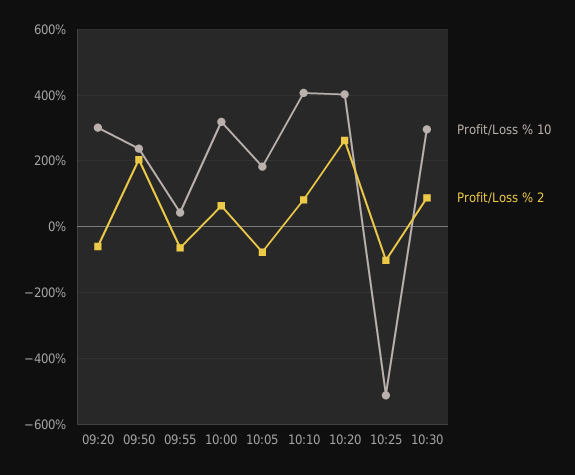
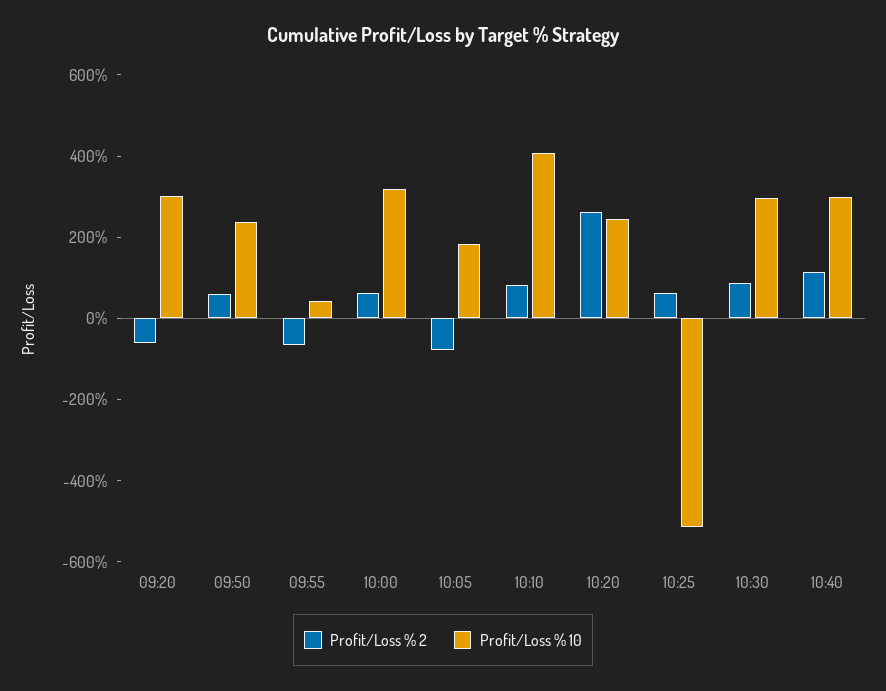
Profit/Loss % 2, 09:50: 200 -> 50
Profit/Loss % 10, 10:20: 400 -> 250
Profit/Loss % 2, 10:25: -100 -> 50
Profit/Loss % 2, 10:40: none -> 100
Profit/Loss % 10, 10:40: none -> 300

